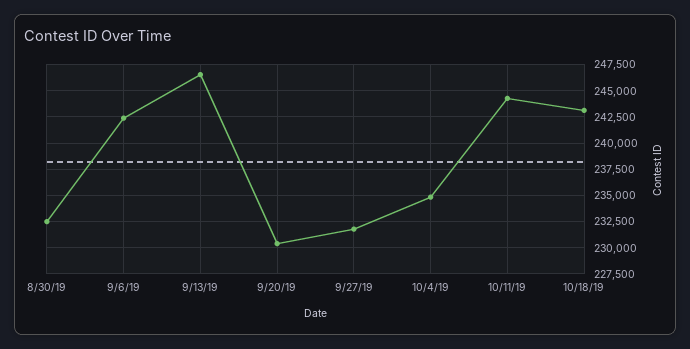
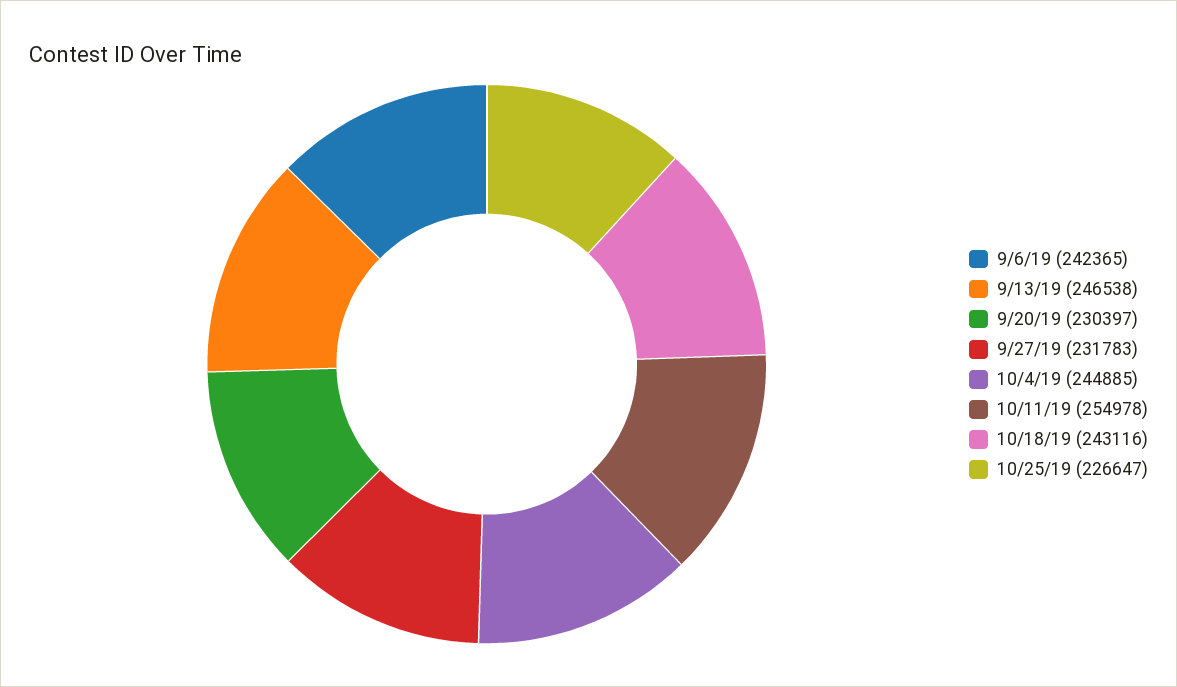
8/30/19: 232500 -> none
10/4/19: 235000 -> 244885
10/11/19: 245000 -> 254978
10/25/19: none -> 226647

